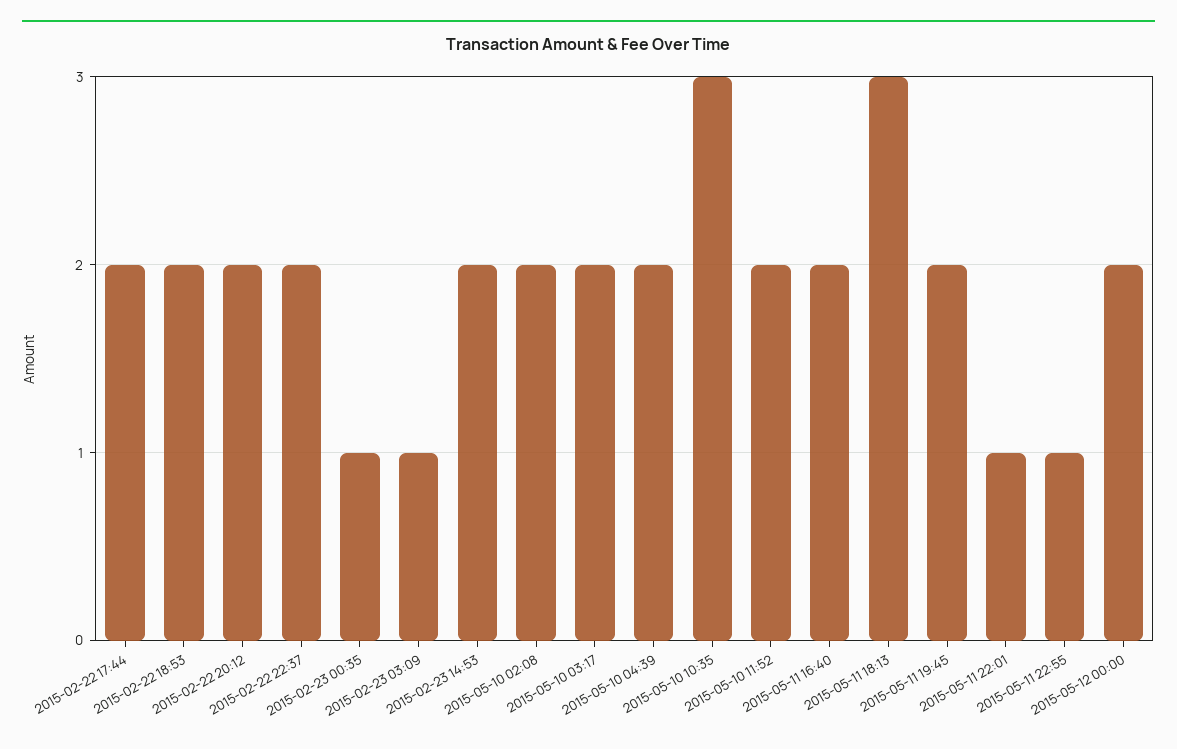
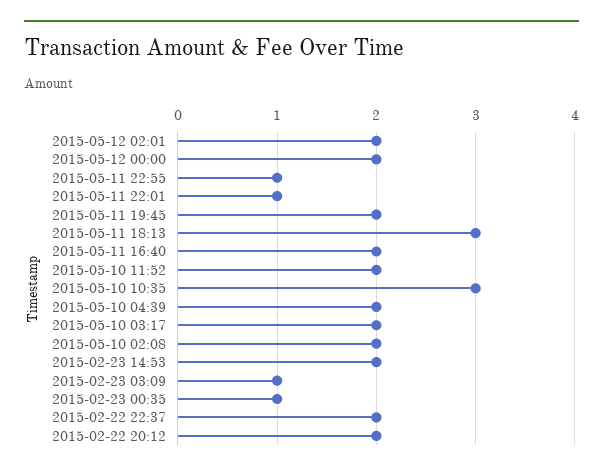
2015-02-22 17:44: 2 -> none
2015-02-22 18:53: 2 -> none
2015-05-12 02:01: none -> 2

